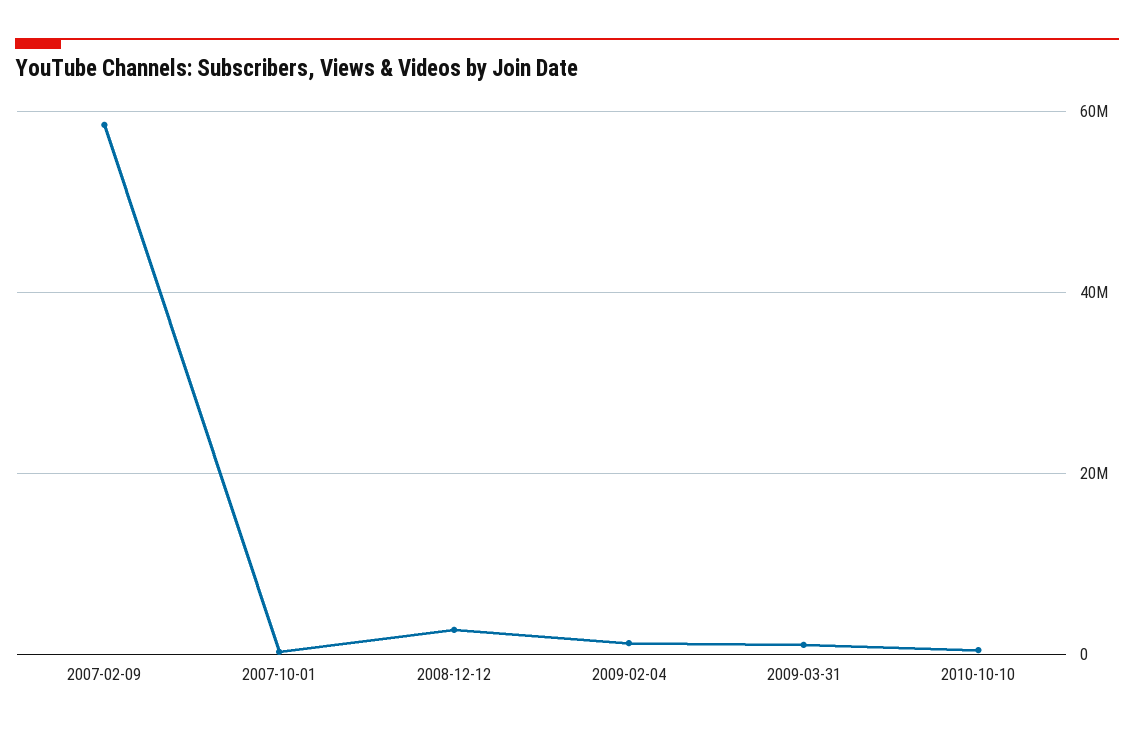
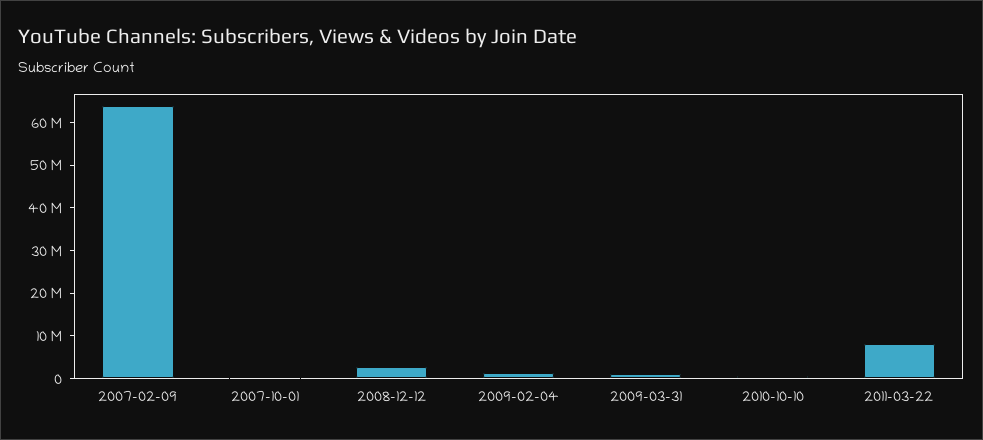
2007-02-09: 58000000 -> 64000000
2011-03-22: none -> 8000000

